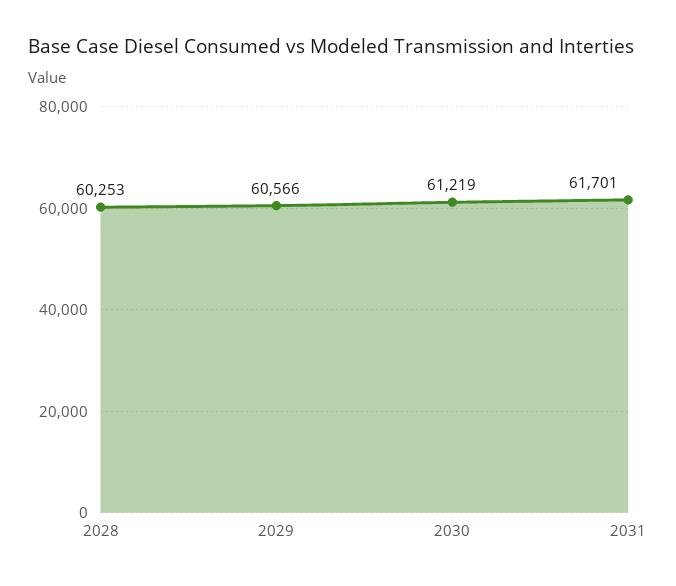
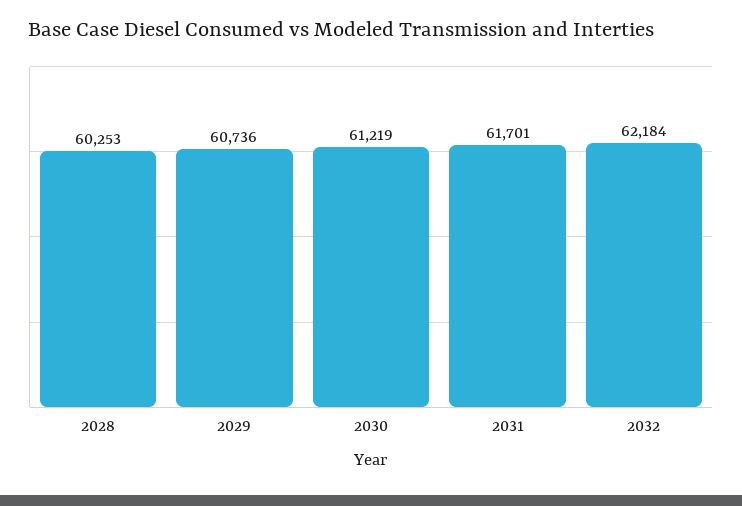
2029: 60566 -> 60736
2032: none -> 62184

